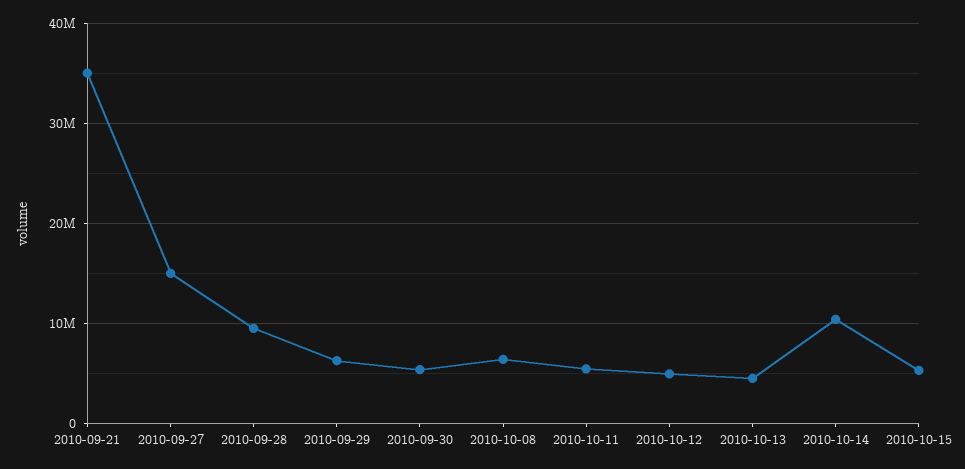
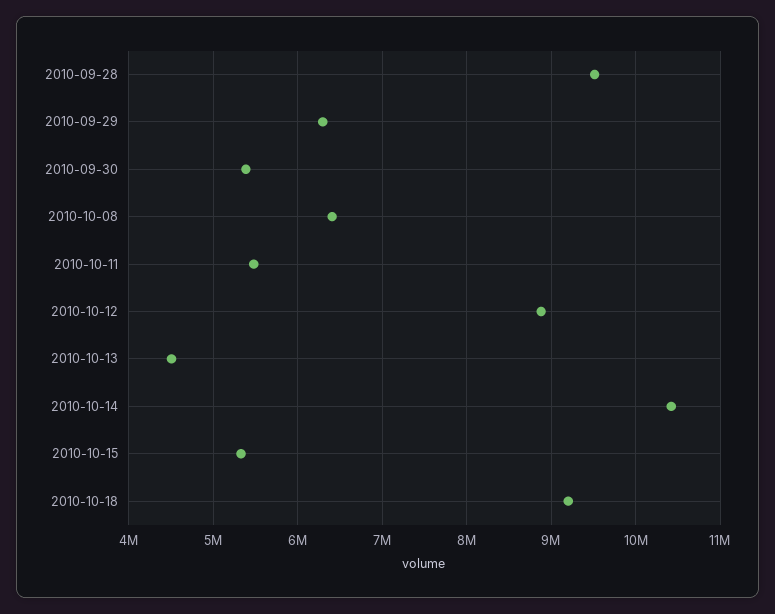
2010-09-21: 35000000 -> none
2010-09-27: 15000000 -> none
2010-10-12: 5000000 -> 8900000
2010-10-18: none -> 9200000

